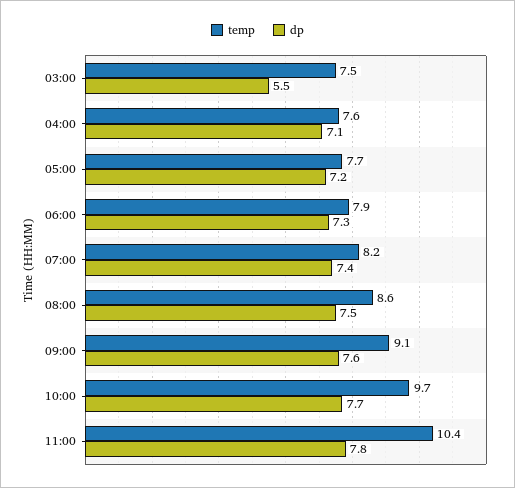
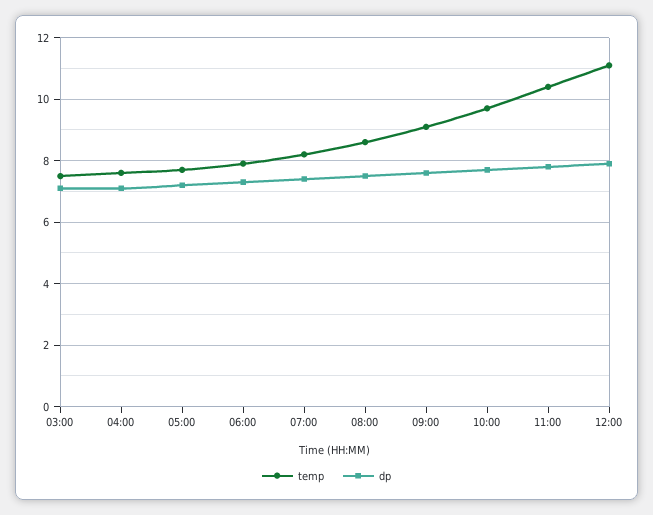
dp, 03:00: 5.5 -> 7
temp, 12:00: none -> 11
dp, 12:00: none -> 8

